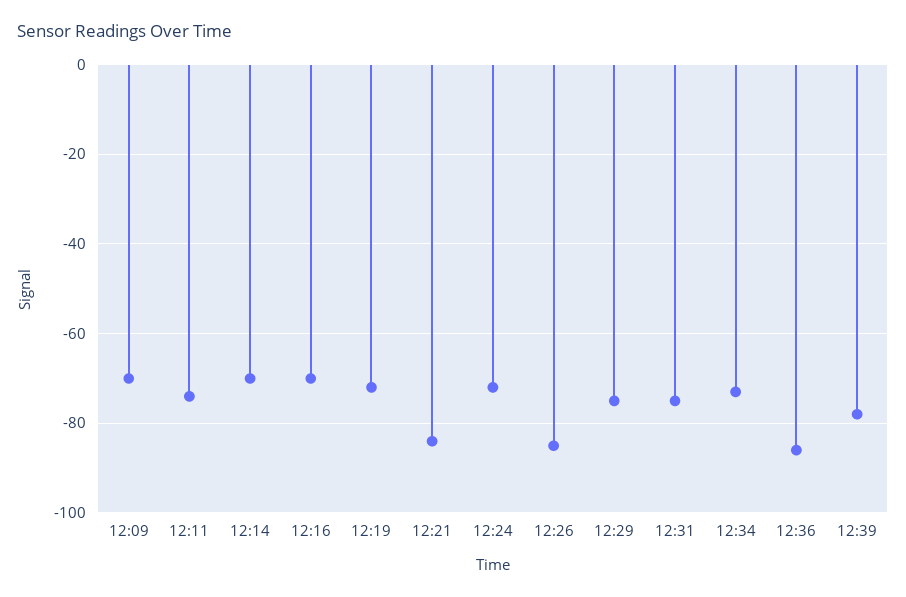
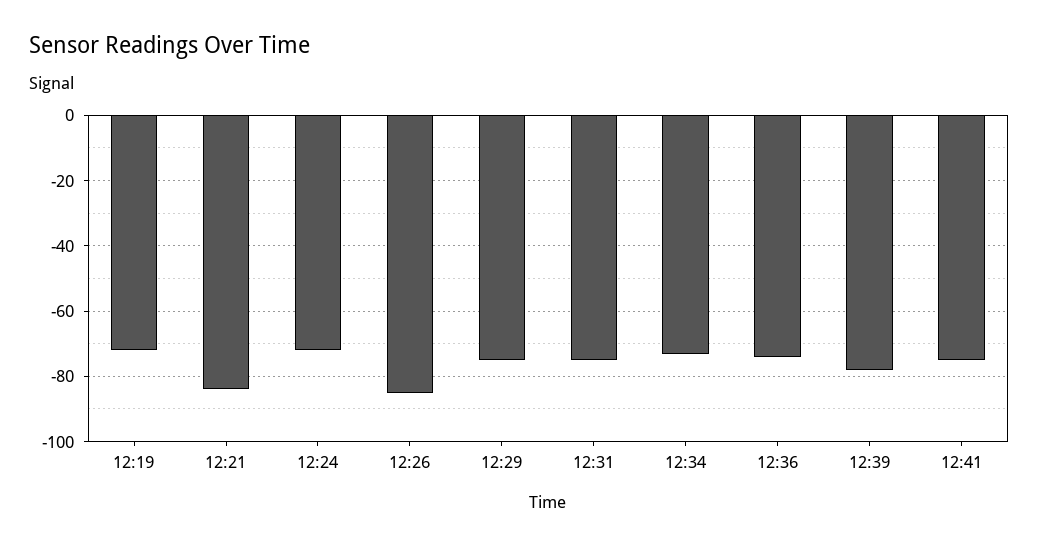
12:09: -70 -> none
12:11: -75 -> none
12:14: -70 -> none
12:16: -70 -> none
12:36: -85 -> -75
12:41: none -> -75

